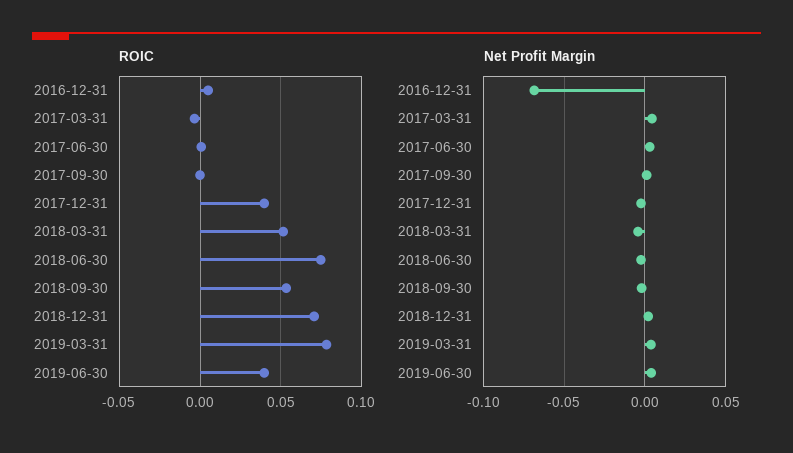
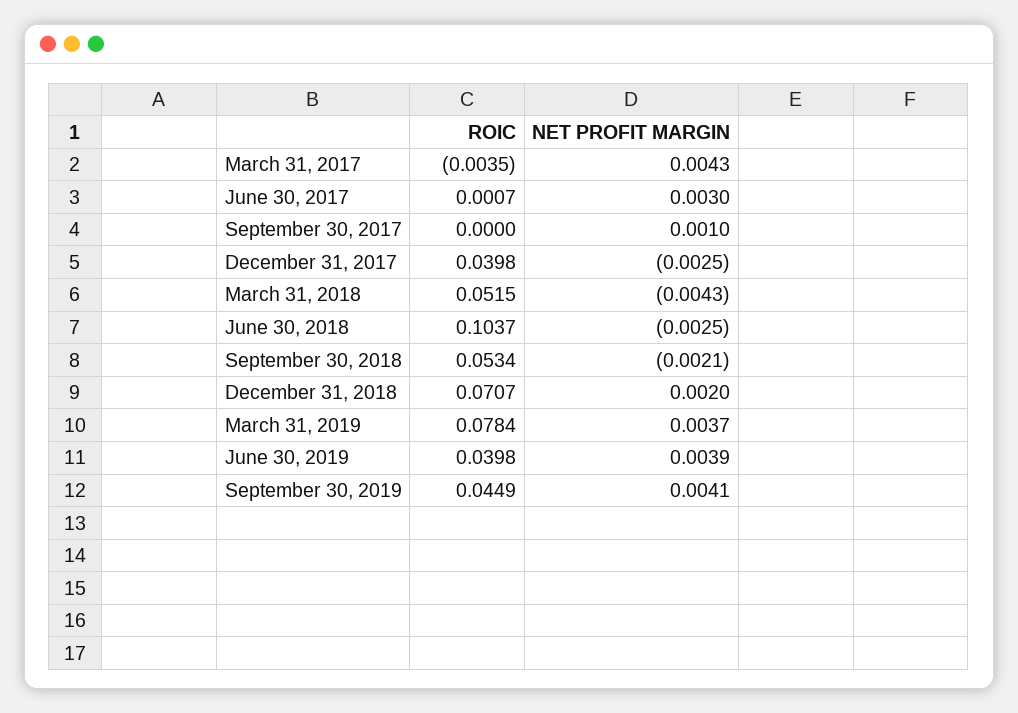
ROIC, 2016-12-31: 0.005 -> none
ROIC, 2018-06-30: 0.075 -> 0.1037
Net Profit Margin, 2016-12-31: -0.07 -> none
ROIC, September 30, 2019: none -> 0.0449
Net Profit Margin, September 30, 2019: none -> 0.0041

